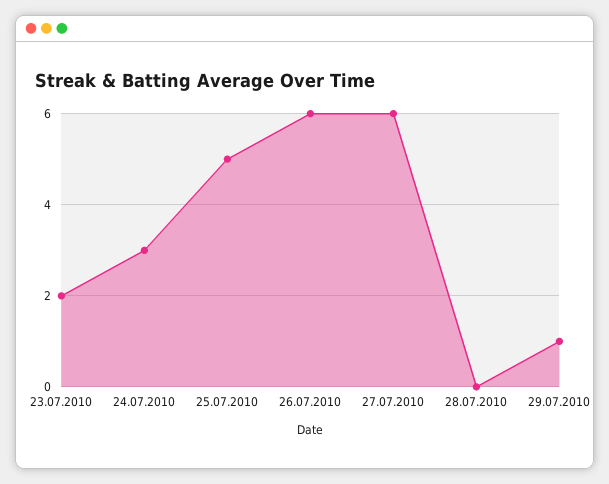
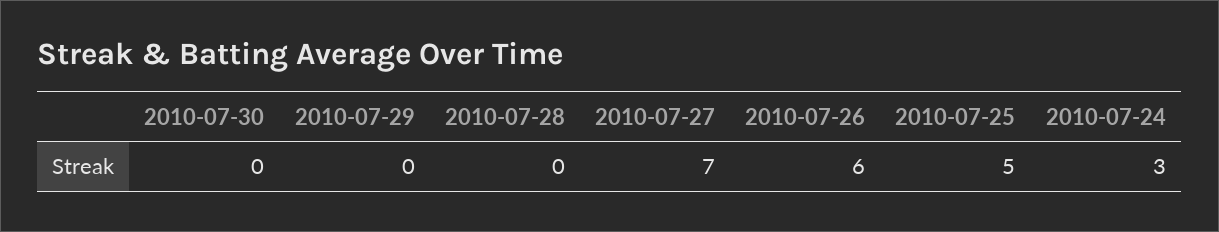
23.07.2010: 2 -> none
27.07.2010: 6 -> 7
29.07.2010: 1 -> 0
2010-07-30: none -> 0

